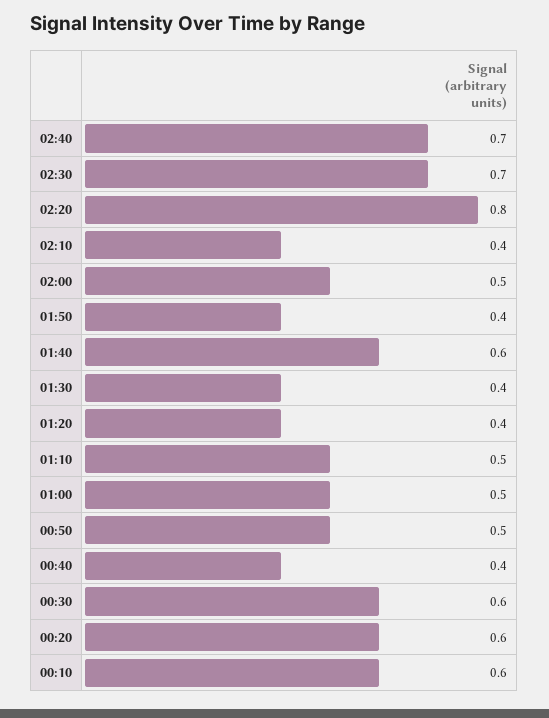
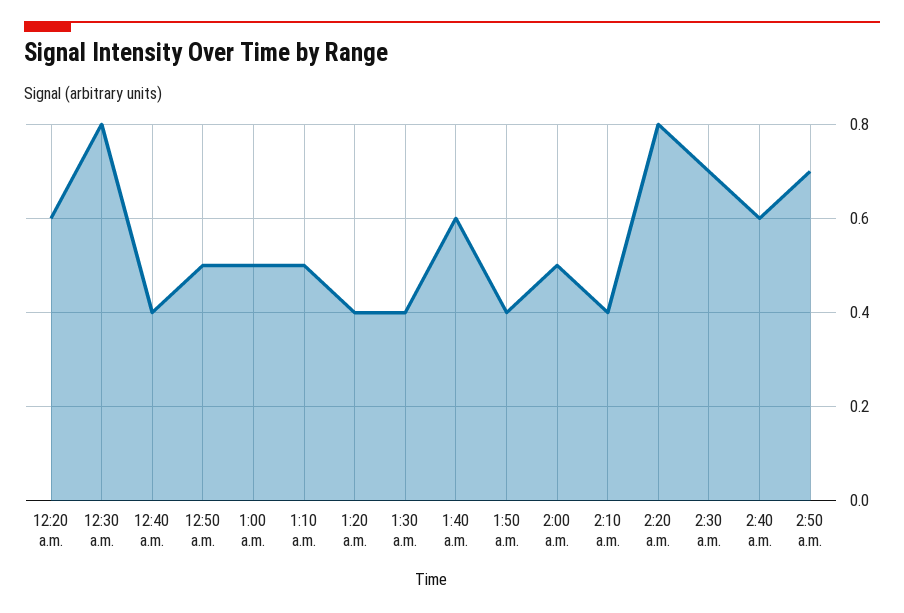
02:40: 0.7 -> 0.6
00:30: 0.6 -> 0.8
00:10: 0.6 -> none
2:50 a.m.: none -> 0.7

